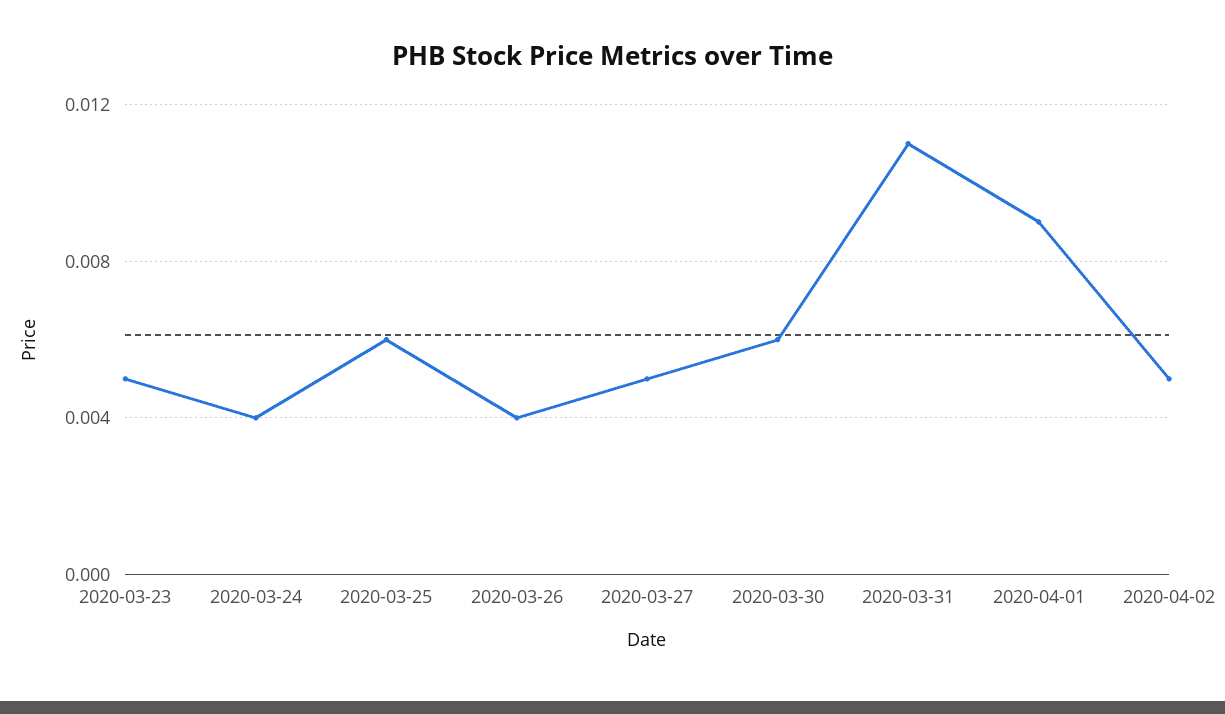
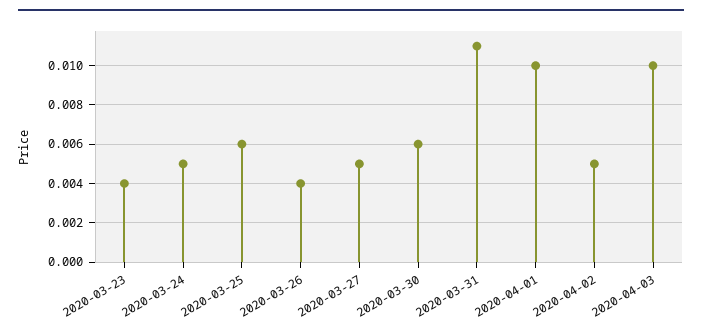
2020-03-23: 0.005 -> 0.004
2020-03-24: 0.004 -> 0.005
2020-04-01: 0.009 -> 0.01
2020-04-03: none -> 0.01

